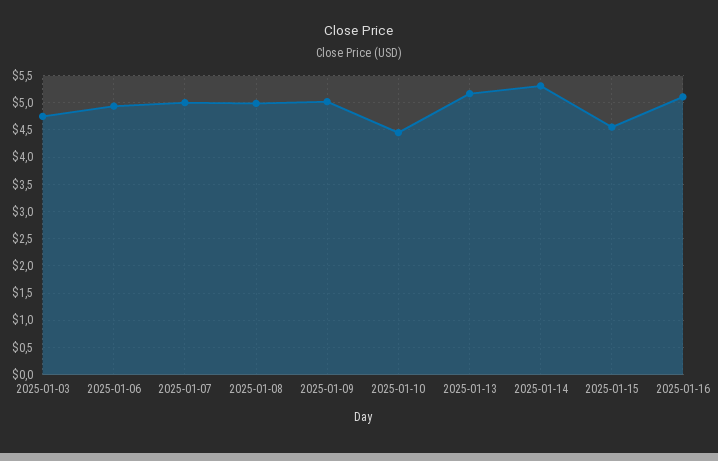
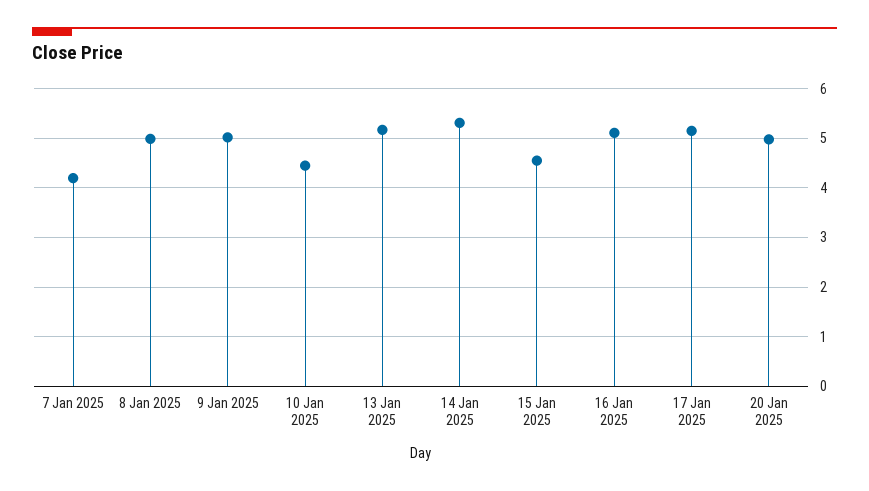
2025-01-03: 4.75 -> none
2025-01-06: 5 -> none
2025-01-07: 5 -> 4.2
17 Jan 2025: none -> 5.2
20 Jan 2025: none -> 5

